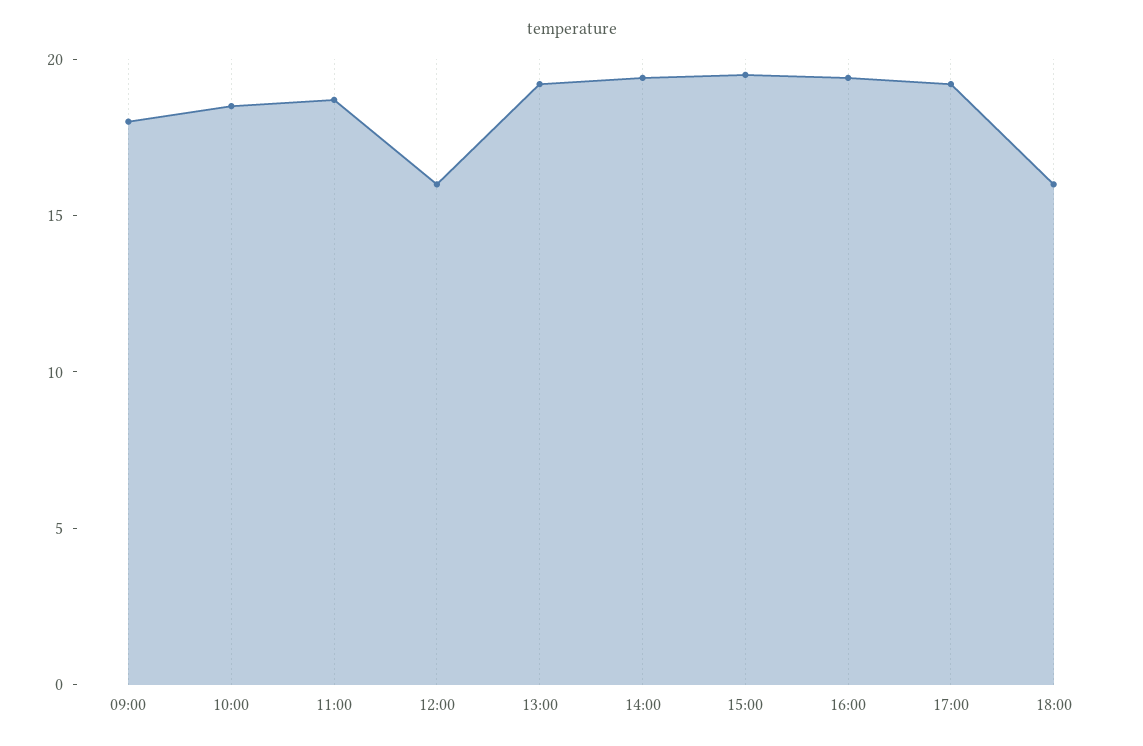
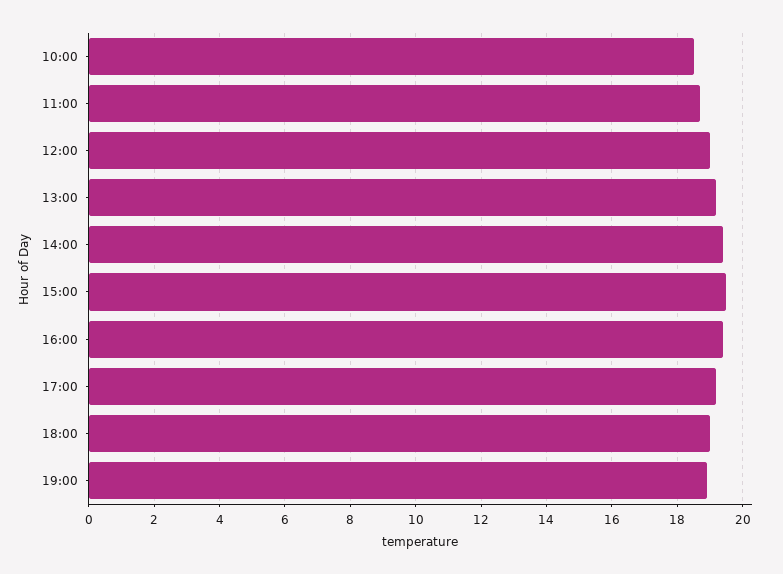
09:00: 18 -> none
12:00: 16 -> 19
18:00: 16 -> 19
19:00: none -> 19

